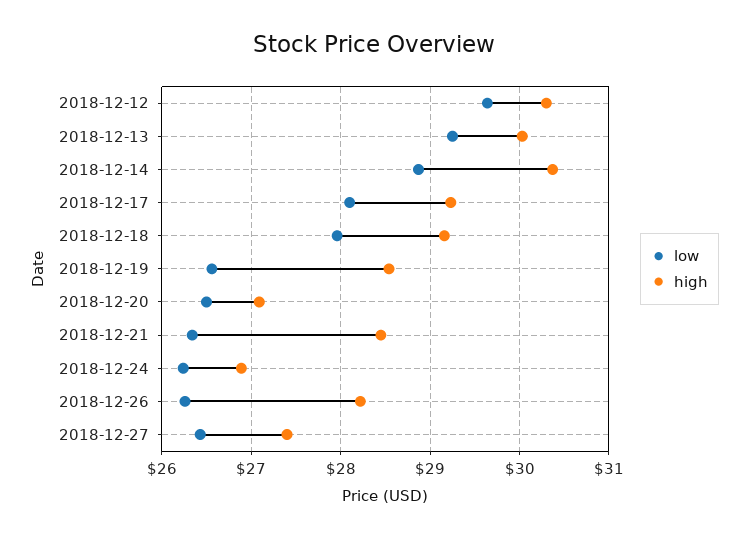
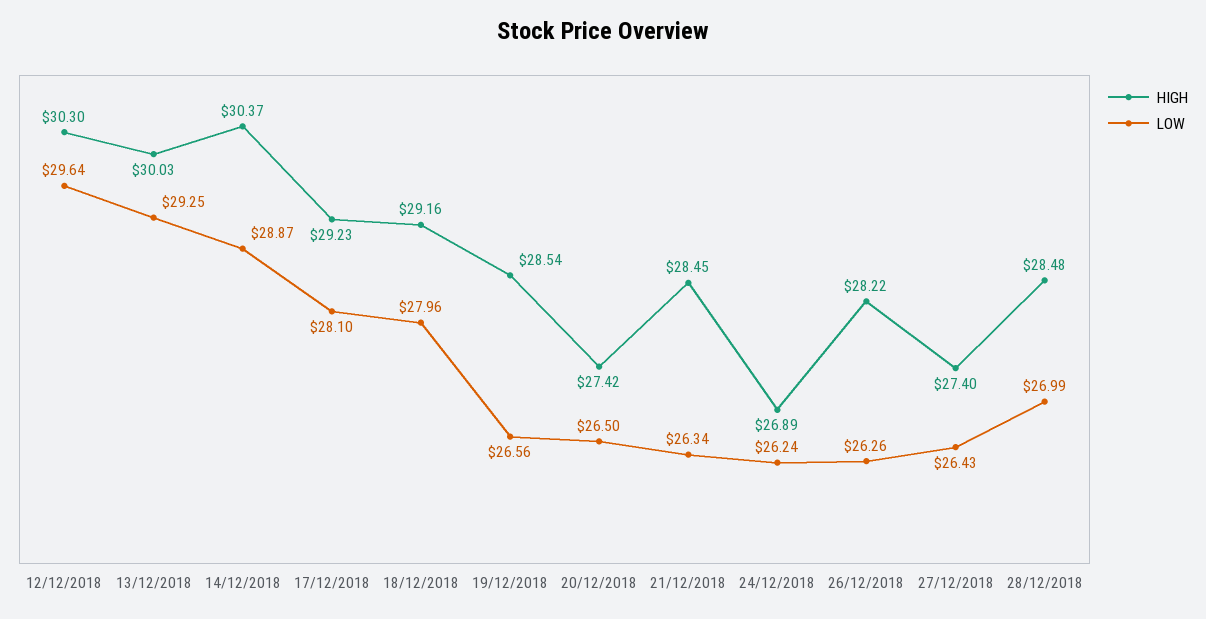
high, 2018-12-20: 27.1 -> 27.42
high, 28/12/2018: none -> 28.48
low, 28/12/2018: none -> 26.99

